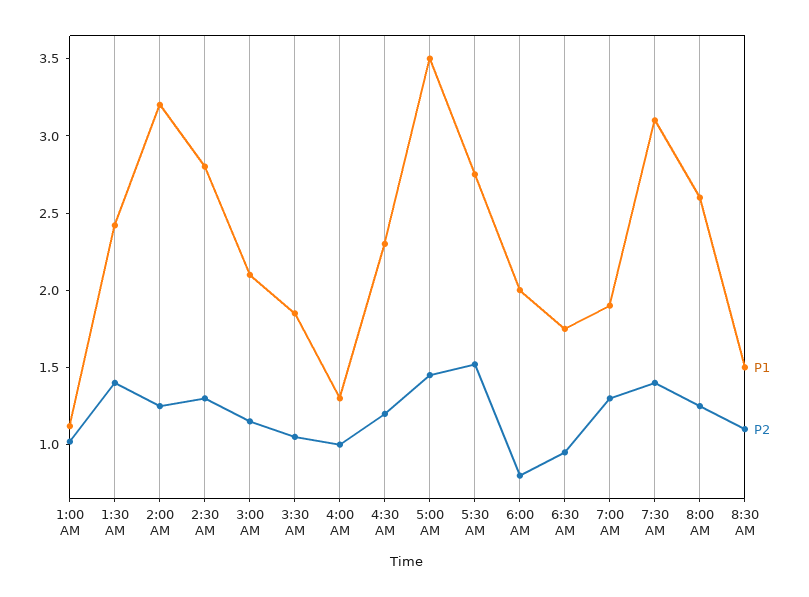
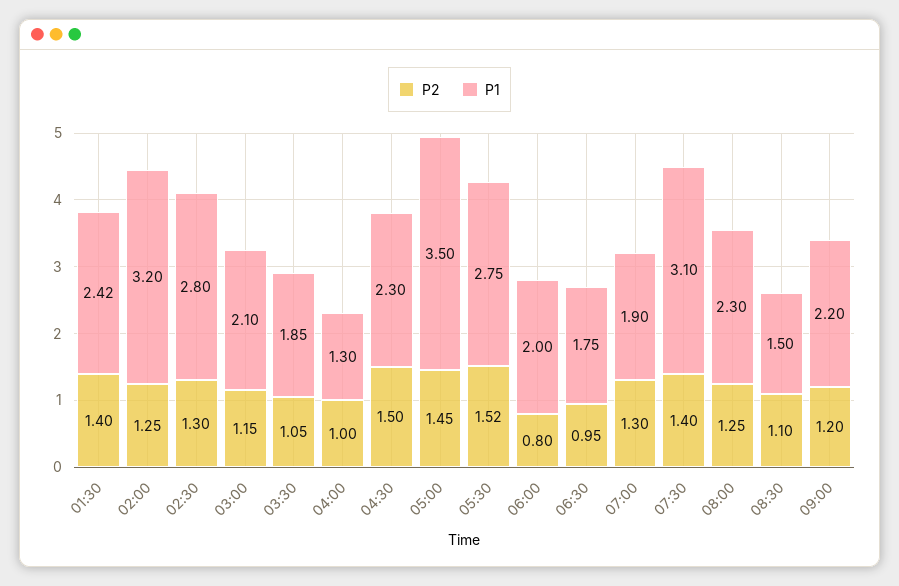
P1, 1:00 AM: 1.1 -> none
P2, 1:00 AM: 1 -> none
P2, 4:30 AM: 1.2 -> 1.5
P1, 8:00 AM: 2.6 -> 2.3
P2, 09:00: none -> 1.2
P1, 09:00: none -> 2.2

